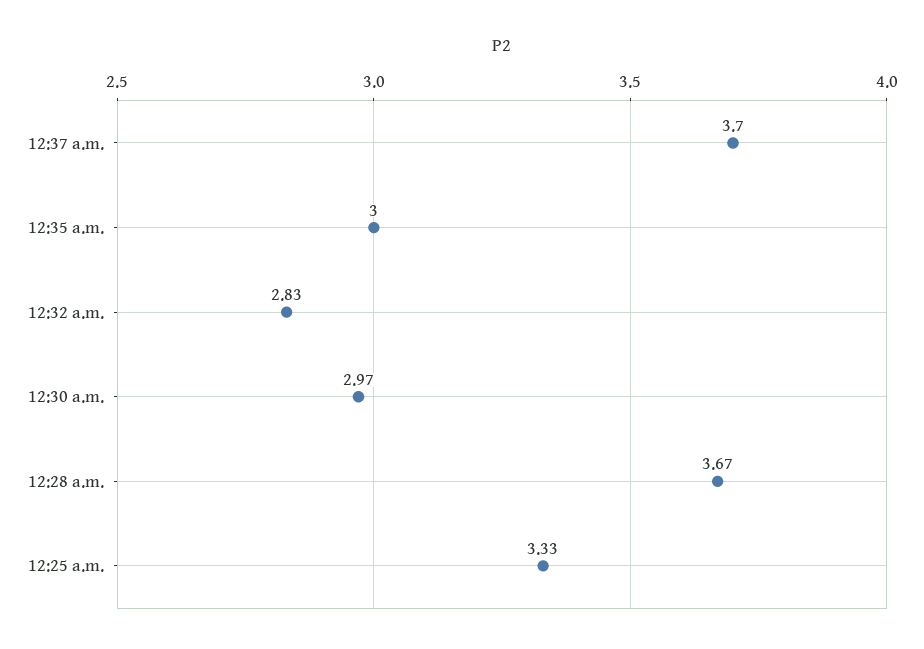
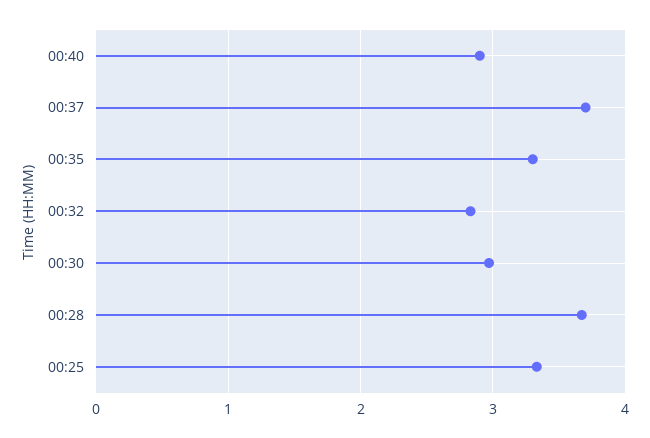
12:35 a.m.: 3 -> 3.3
00:40: none -> 2.9

